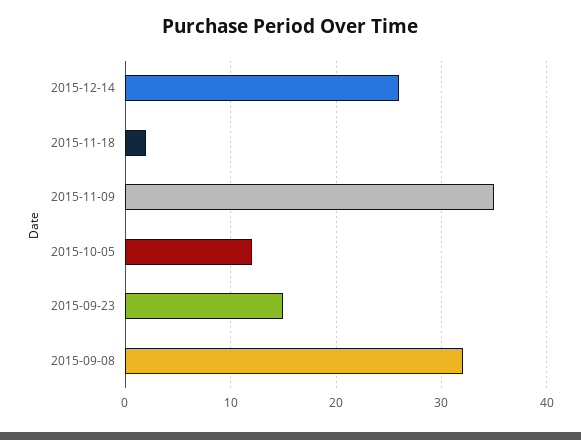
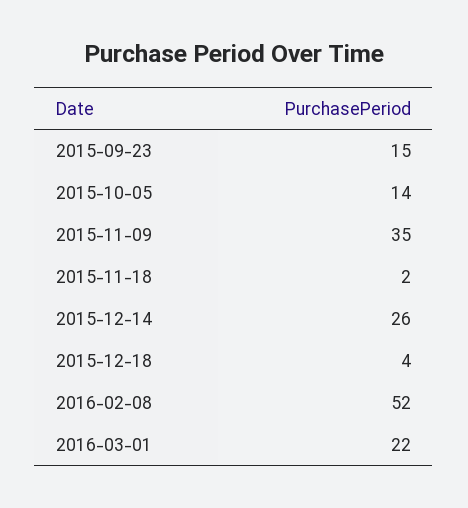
2015-10-05: 12 -> 14
2015-09-08: 32 -> none
2015-12-18: none -> 4
2016-02-08: none -> 52
2016-03-01: none -> 22

